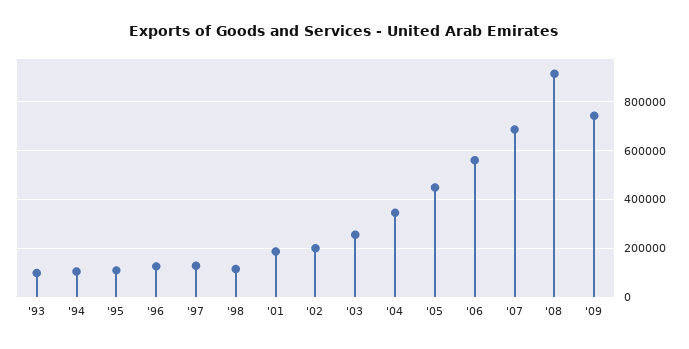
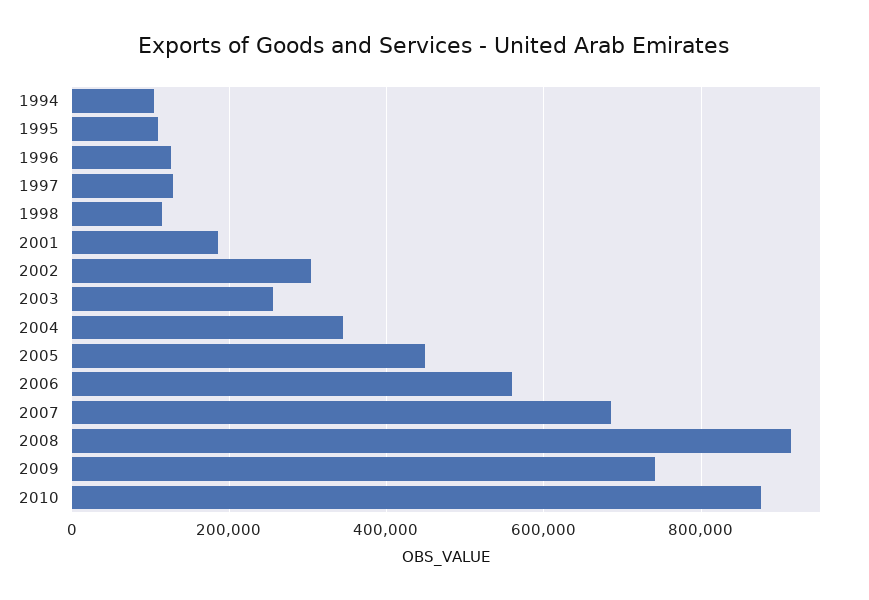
'93: 100000 -> none
'02: 200000 -> 300000
2010: none -> 880000

